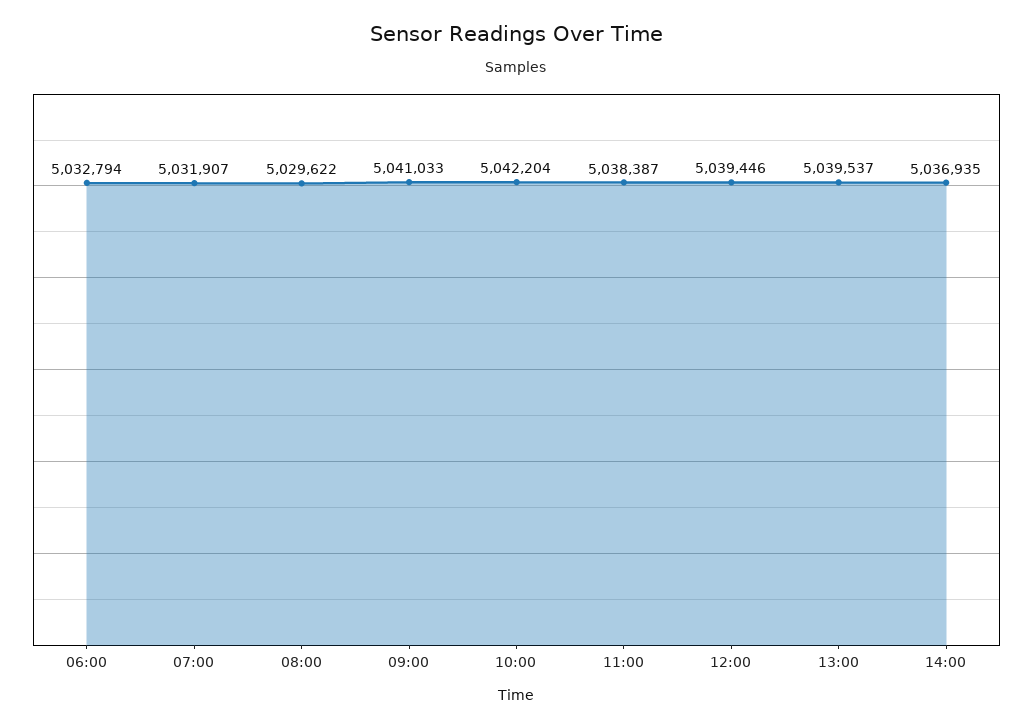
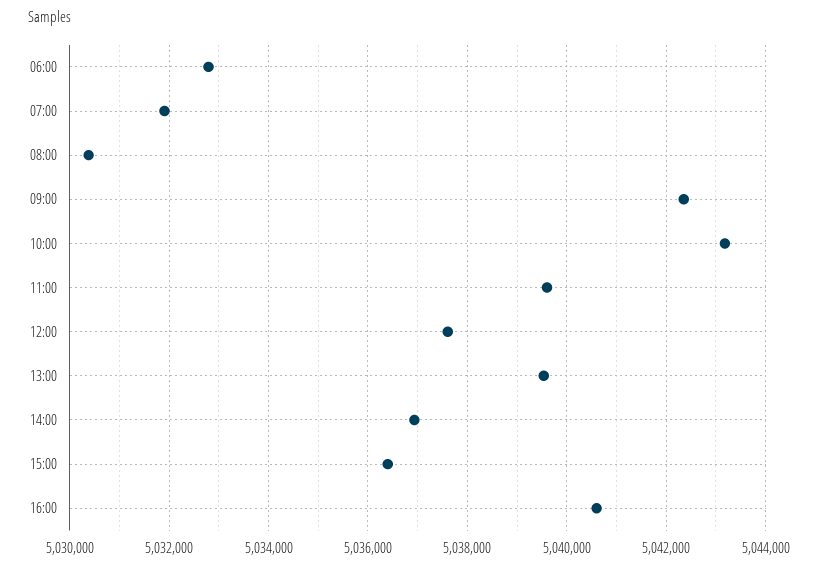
08:00: 5029622 -> 5030400
09:00: 5041033 -> 5042400
10:00: 5042204 -> 5043200
11:00: 5038387 -> 5039600
12:00: 5039446 -> 5037600
15:00: none -> 5036400
16:00: none -> 5040600

